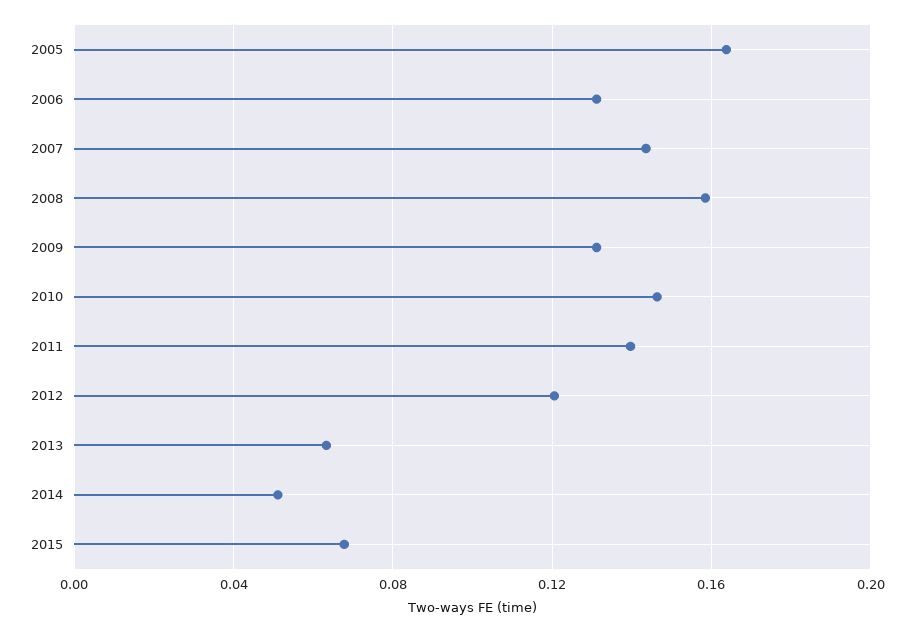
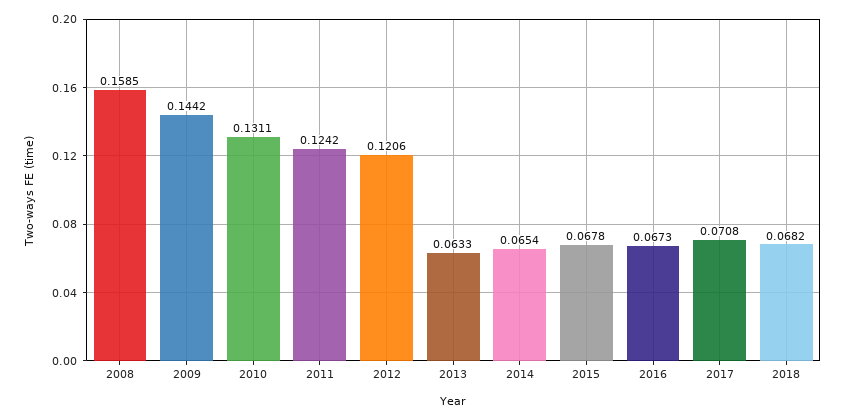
2005: 0.165 -> none
2006: 0.13 -> none
2007: 0.145 -> none
2009: 0.13 -> 0.1442
2010: 0.145 -> 0.1311
2011: 0.14 -> 0.1242
2014: 0.05 -> 0.0654
2016: none -> 0.0673
2017: none -> 0.0708
2018: none -> 0.0682

